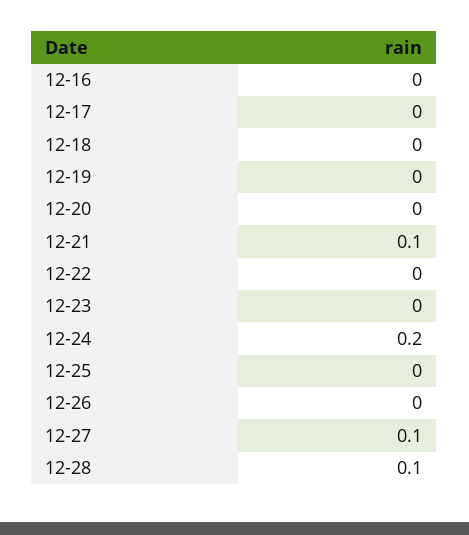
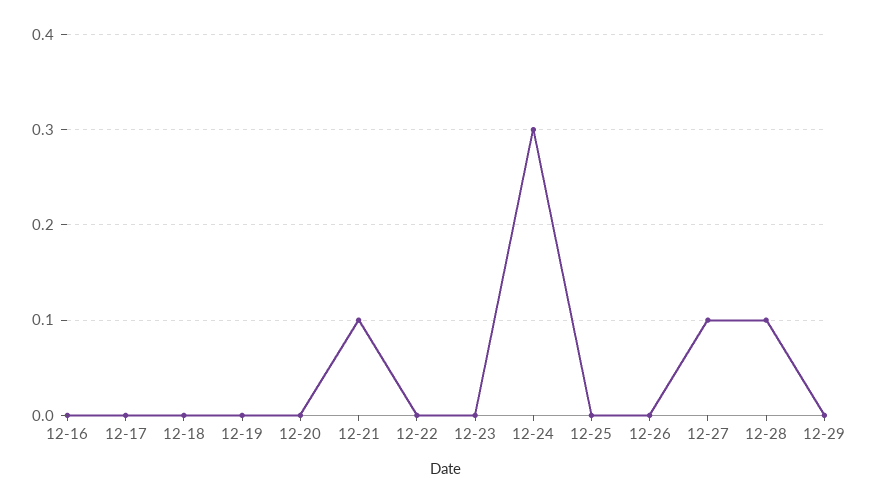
12-24: 0.2 -> 0.3
12-29: none -> 0

